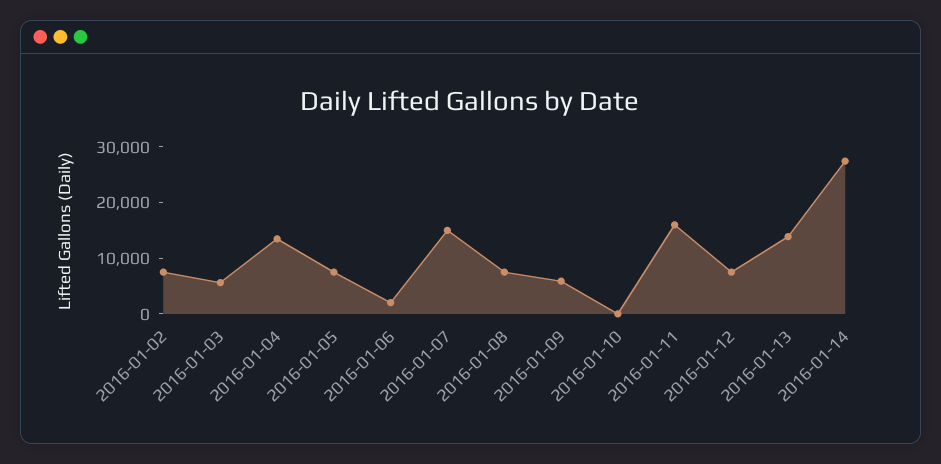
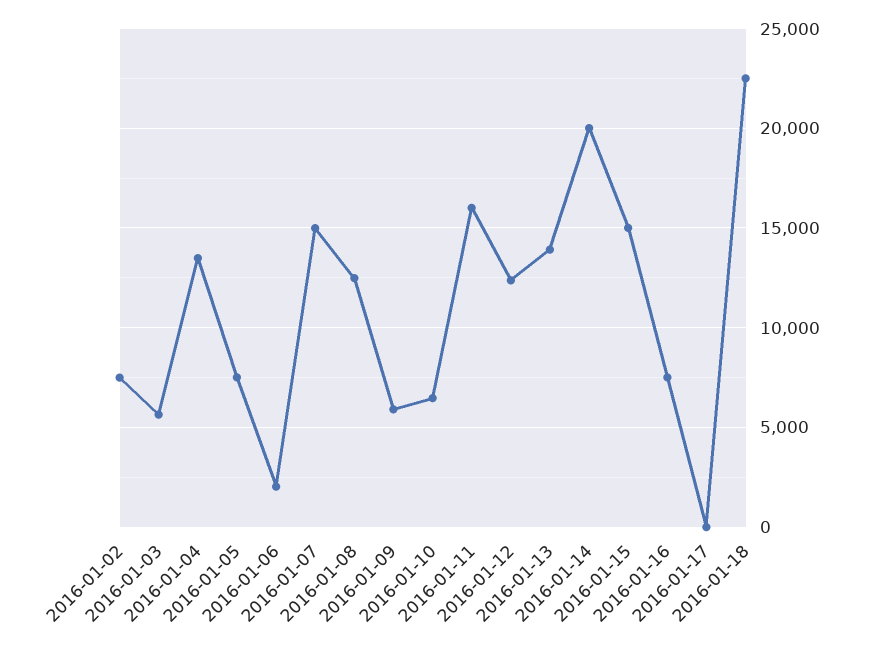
2016-01-08: 8000 -> 12500
2016-01-10: 0 -> 6500
2016-01-12: 8000 -> 12500
2016-01-14: 28000 -> 20000
2016-01-15: none -> 15000
2016-01-16: none -> 7500
2016-01-17: none -> 0
2016-01-18: none -> 22500

